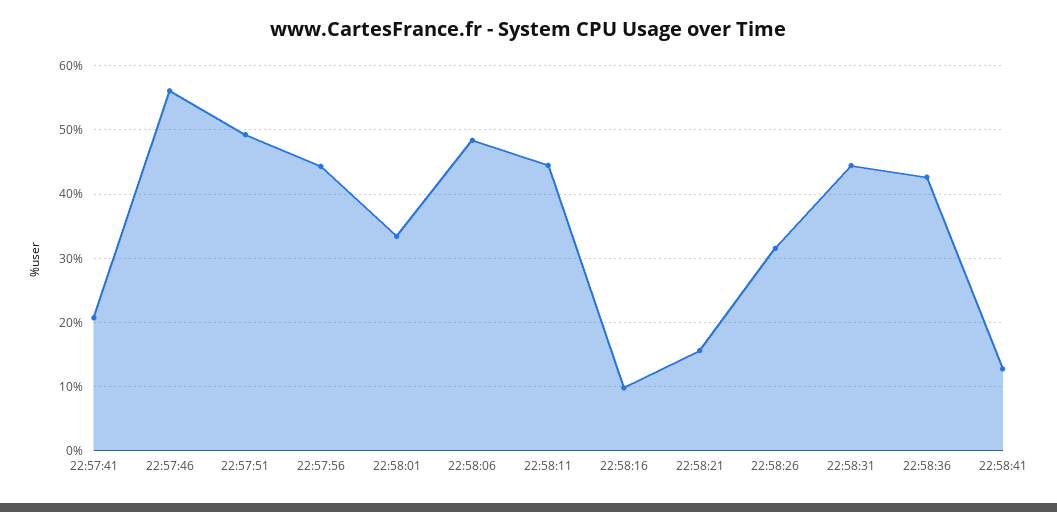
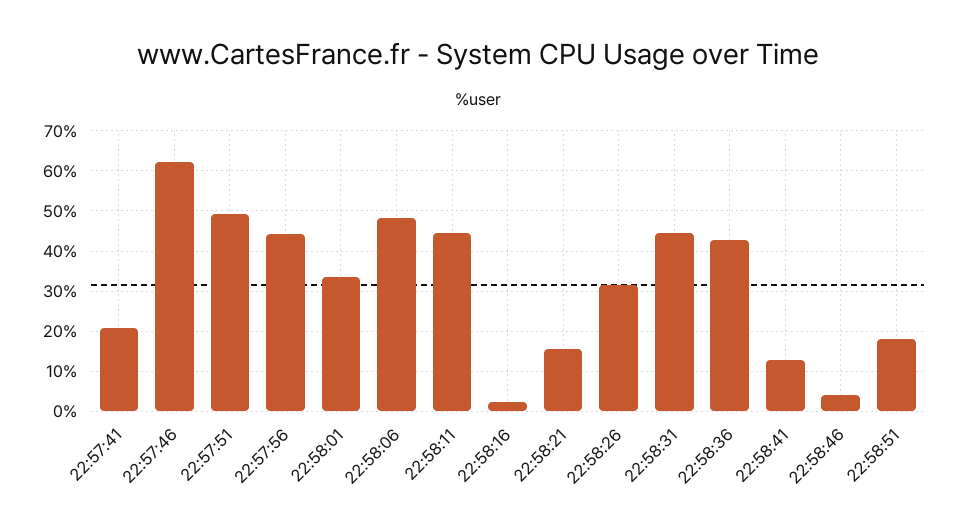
22:57:46: 56 -> 62
22:58:16: 10 -> 2
22:58:46: none -> 4
22:58:51: none -> 18

